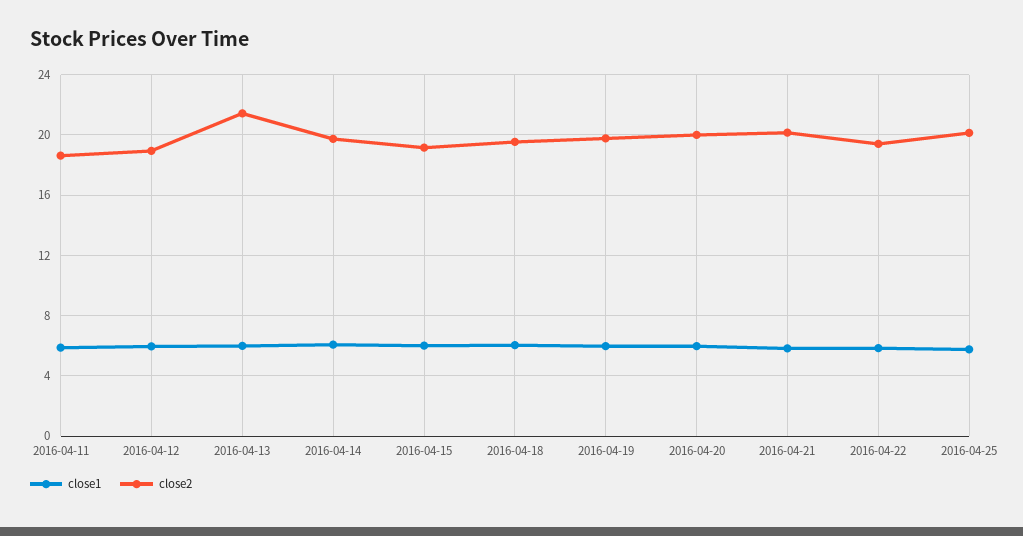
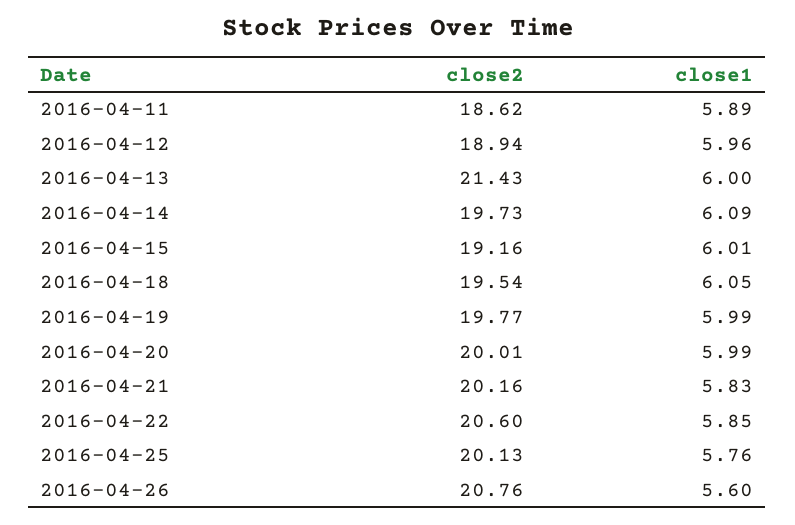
close2, 2016-04-22: 19.5 -> 20.6
close2, 2016-04-26: none -> 20.76
close1, 2016-04-26: none -> 5.6

